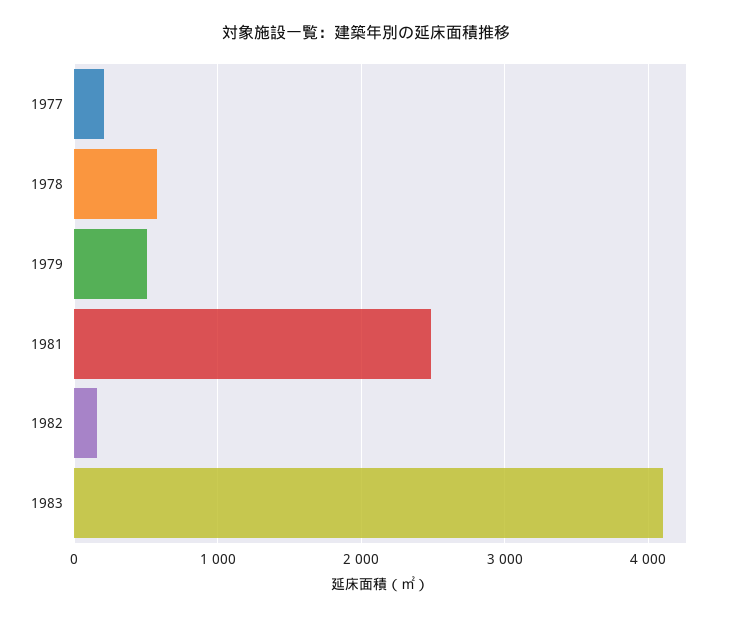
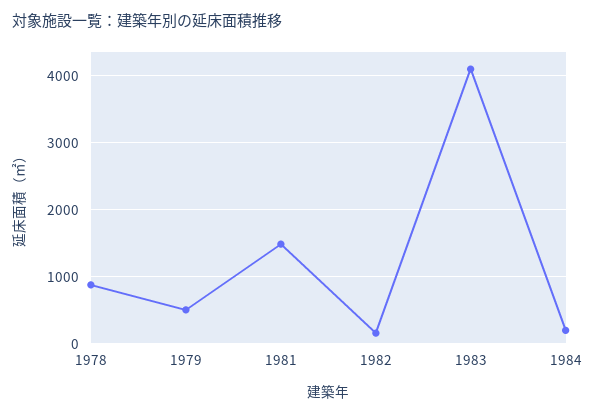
1977: 200 -> none
1978: 600 -> 900
1981: 2500 -> 1500
1984: none -> 200

